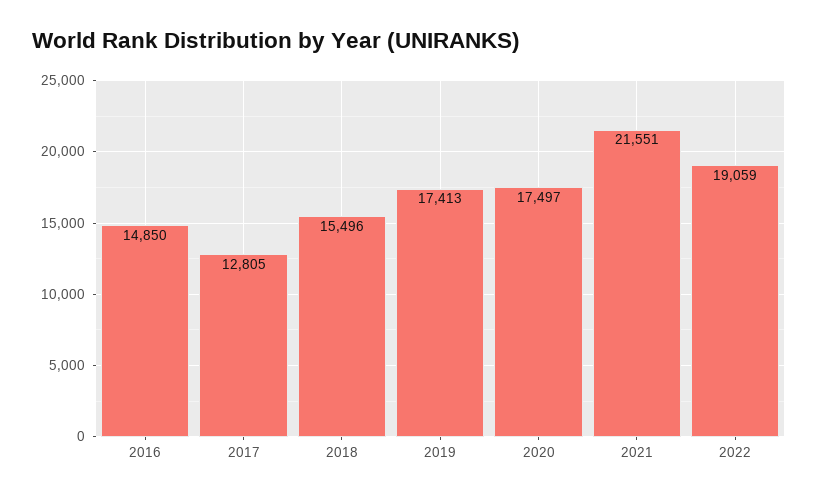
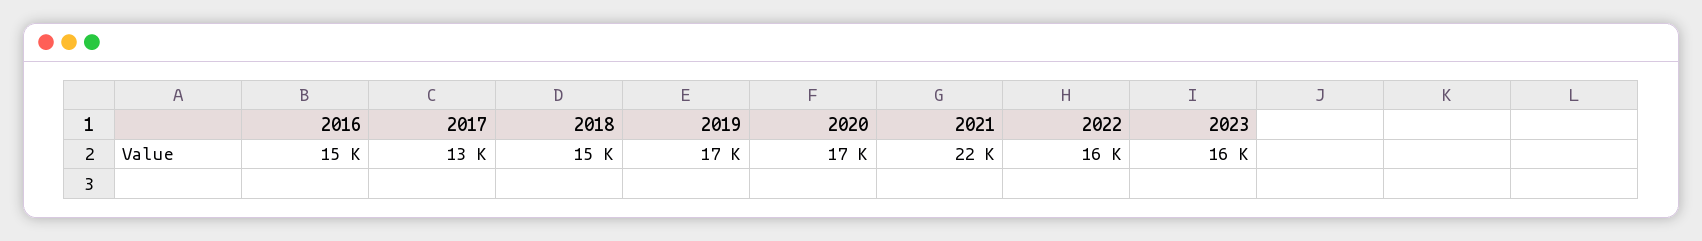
2022: 19059 -> 16000
2023: none -> 16000

